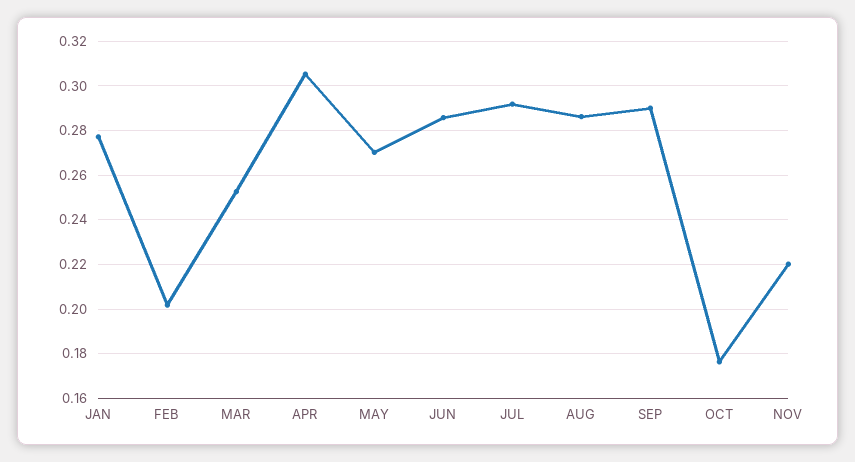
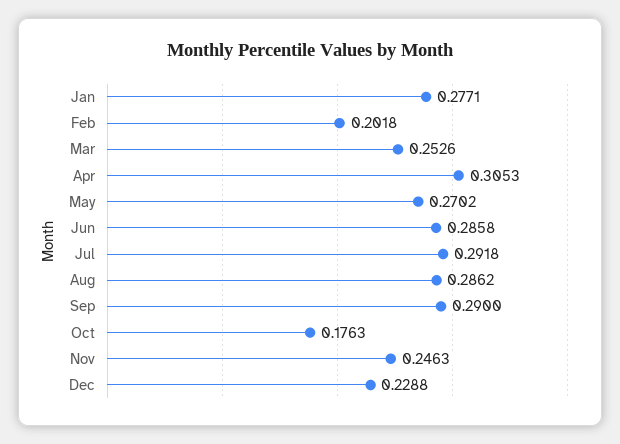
NOV: 0.22 -> 0.2463
Dec: none -> 0.2288

